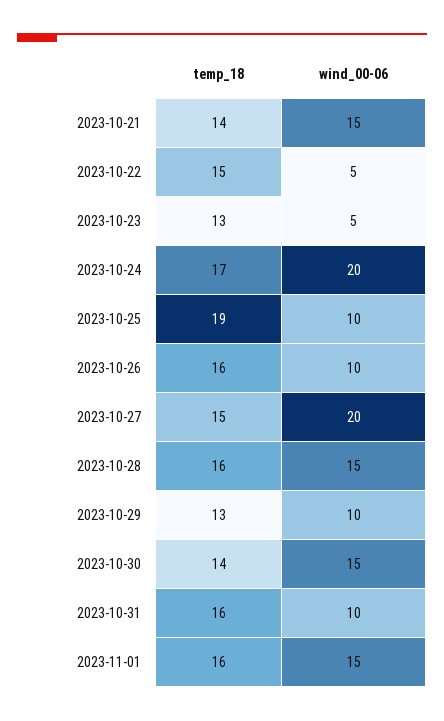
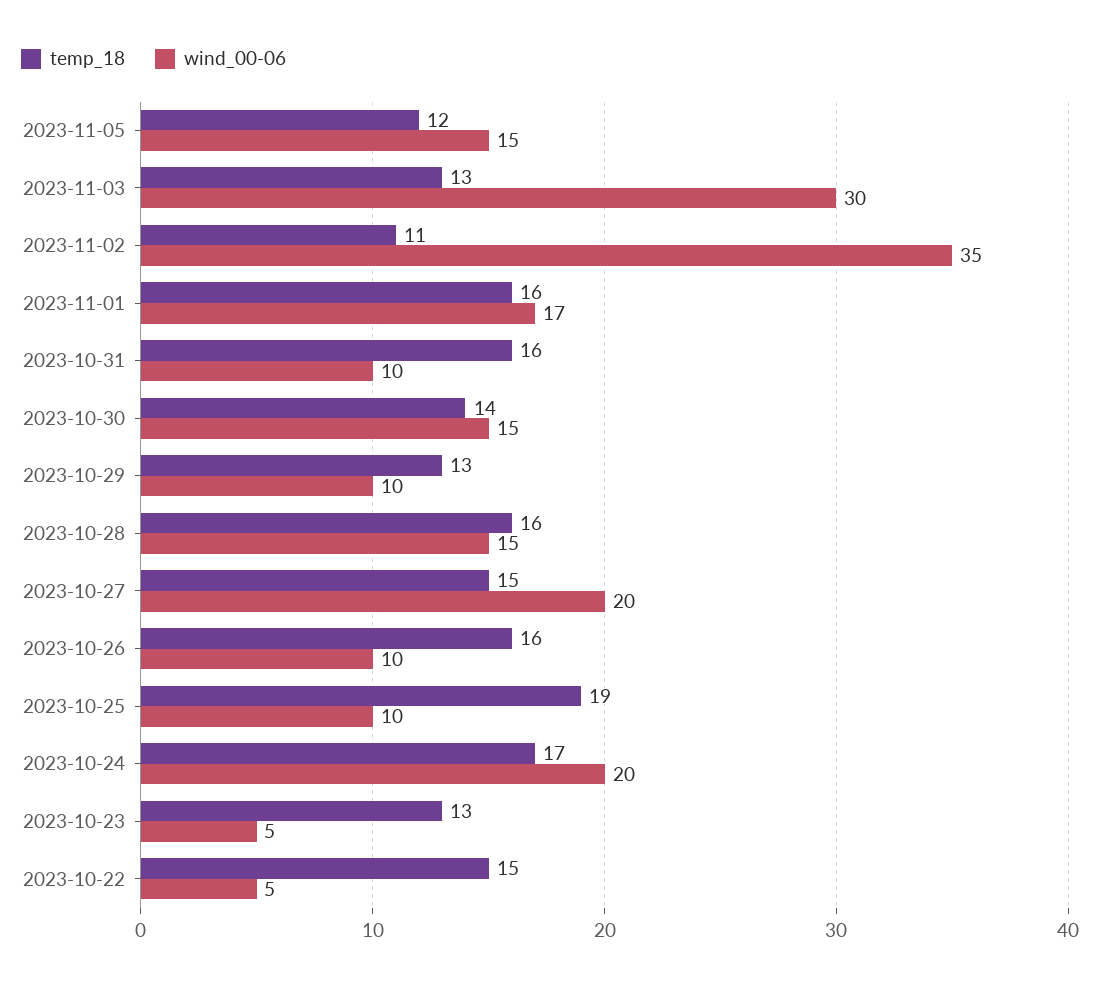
temp_18, 2023-10-21: 14 -> none
wind_00-06, 2023-10-21: 15 -> none
wind_00-06, 2023-11-01: 15 -> 17
temp_18, 2023-11-05: none -> 12
wind_00-06, 2023-11-05: none -> 15
temp_18, 2023-11-03: none -> 13
wind_00-06, 2023-11-03: none -> 30
temp_18, 2023-11-02: none -> 11
wind_00-06, 2023-11-02: none -> 35

